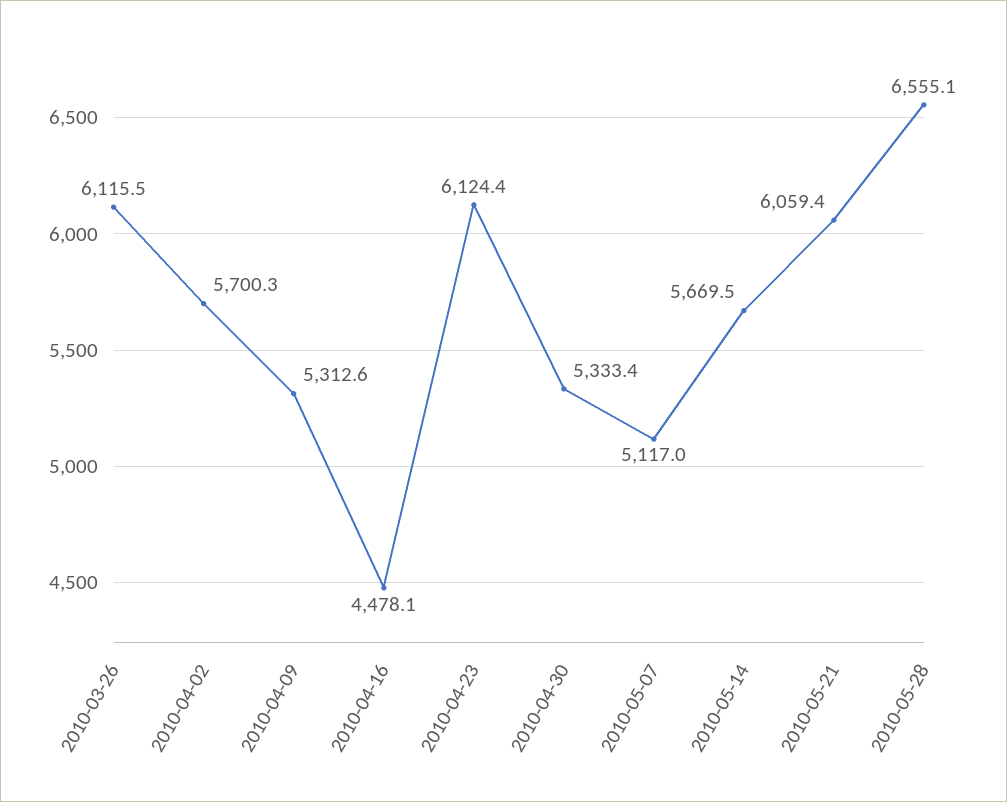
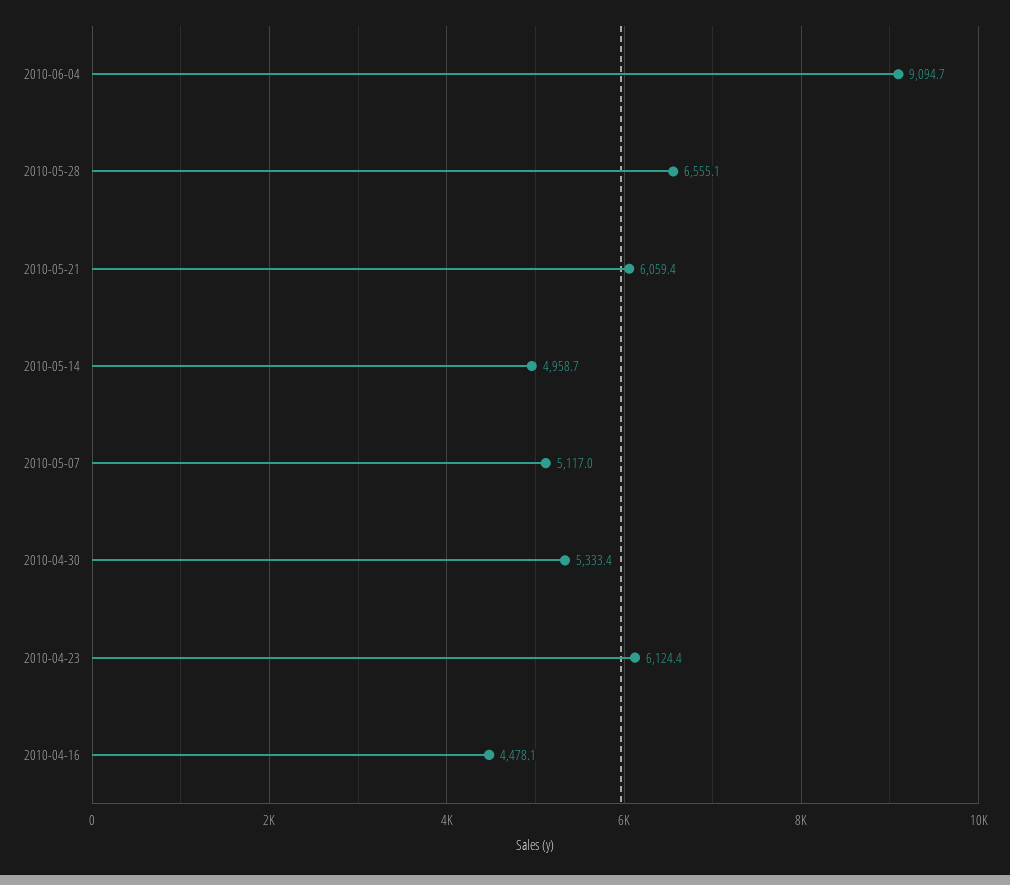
2010-03-26: 6115.5 -> none
2010-04-02: 5700.3 -> none
2010-04-09: 5312.6 -> none
2010-05-14: 5669.5 -> 4958.7
2010-06-04: none -> 9094.7

